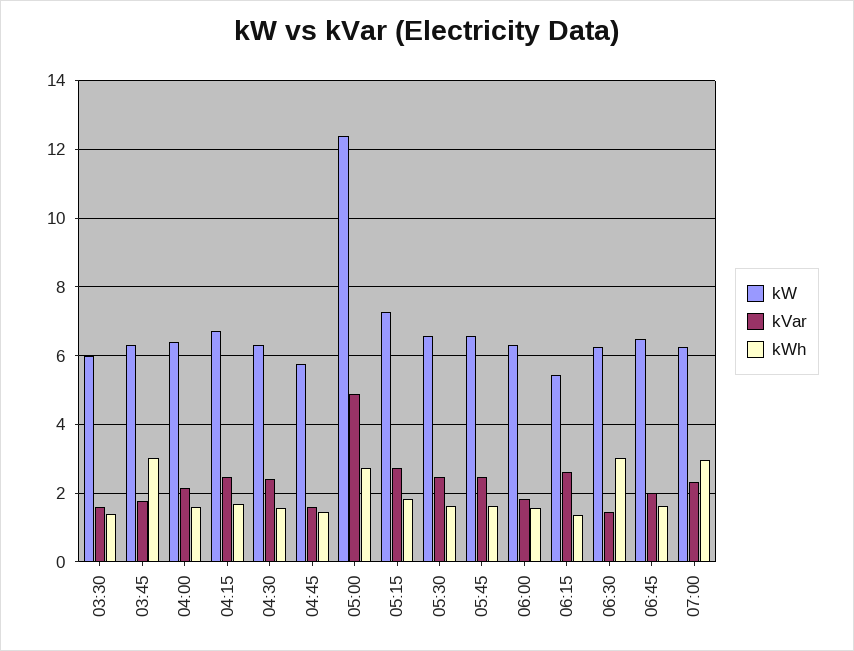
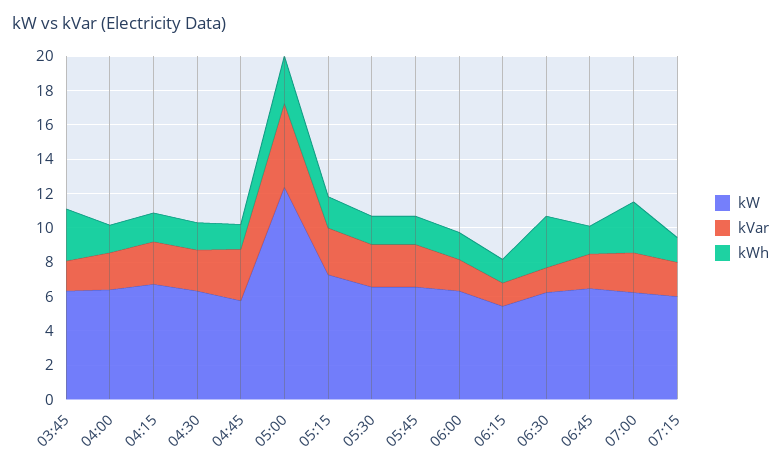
kW, 03:30: 6 -> none
kVar, 03:30: 1.6 -> none
kWh, 03:30: 1.4 -> none
kVar, 04:45: 1.6 -> 3
kVar, 06:15: 2.6 -> 1.5
kW, 07:15: none -> 6
kVar, 07:15: none -> 2
kWh, 07:15: none -> 1.5

